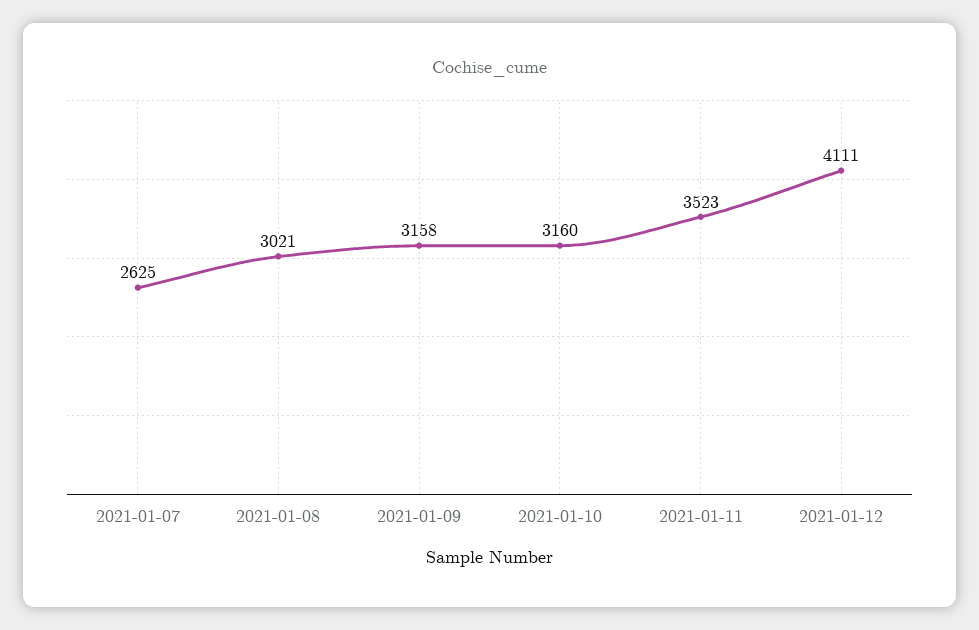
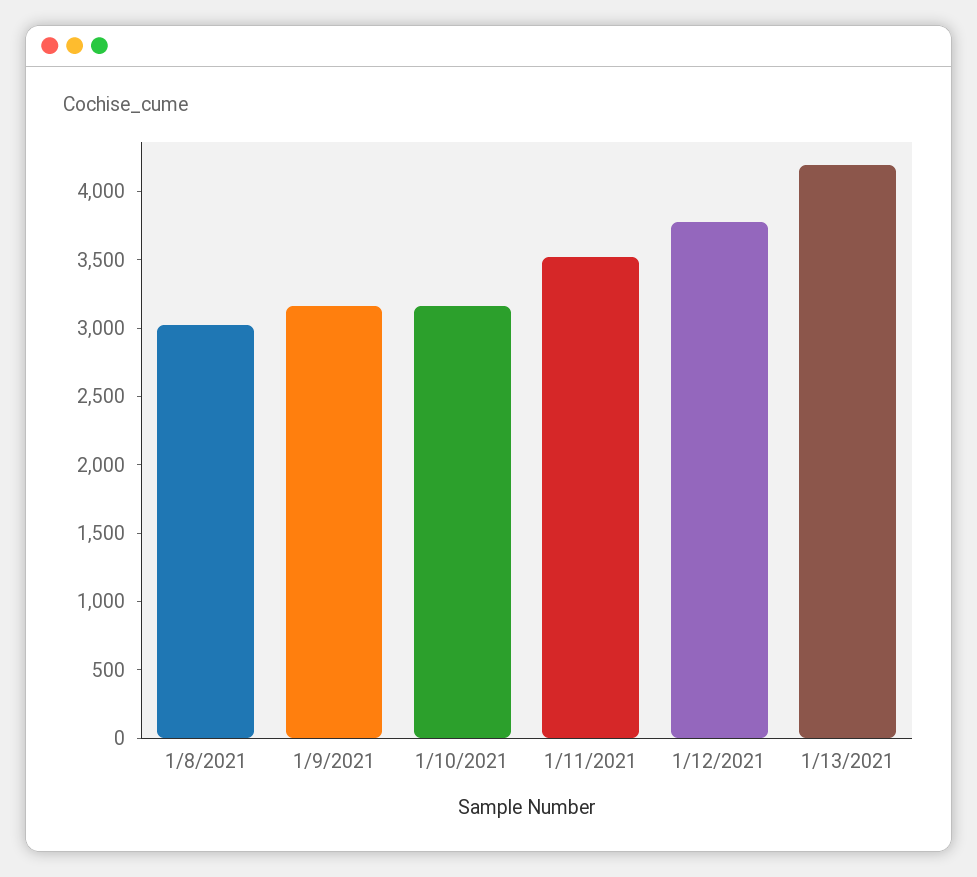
2021-01-07: 2625 -> none
2021-01-12: 4111 -> 3800
1/13/2021: none -> 4200

